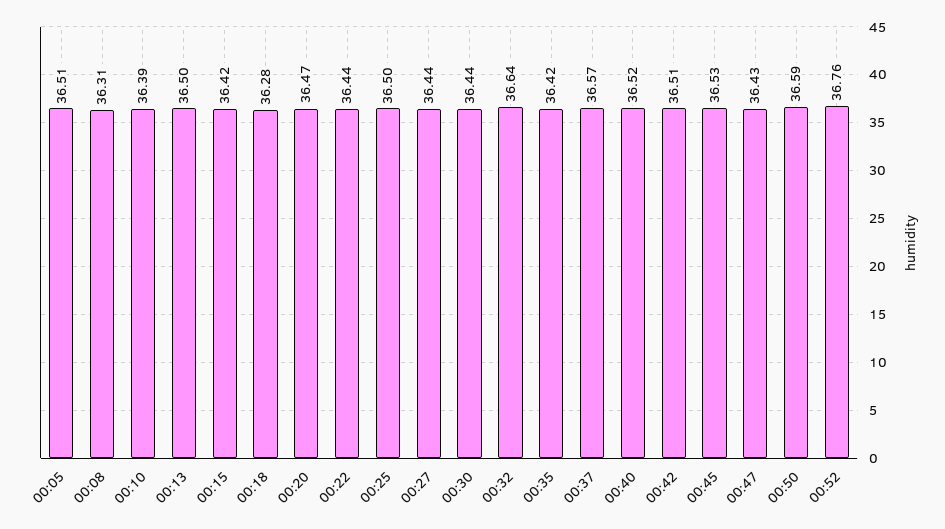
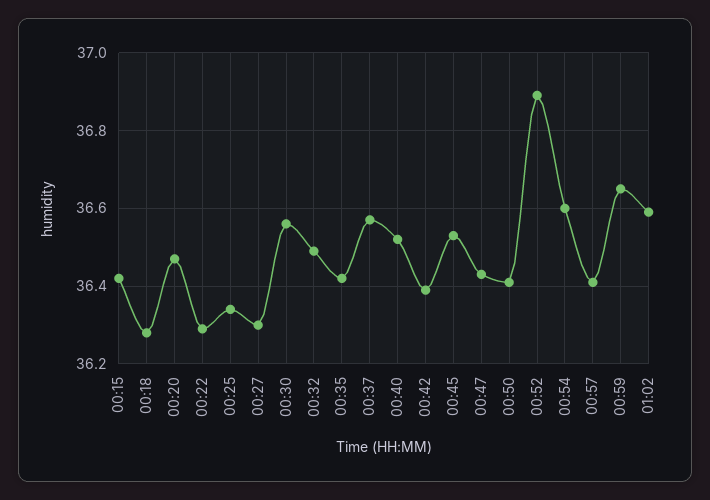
00:05: 36.51 -> none
00:08: 36.31 -> none
00:10: 36.39 -> none
00:13: 36.5 -> none
00:22: 36.44 -> 36.3
00:25: 36.5 -> 36.35
00:27: 36.44 -> 36.3
00:30: 36.44 -> 36.55
00:32: 36.64 -> 36.5
00:42: 36.51 -> 36.4
00:50: 36.59 -> 36.4
00:52: 36.76 -> 36.9
00:54: none -> 36.6
00:57: none -> 36.4
00:59: none -> 36.65
01:02: none -> 36.6

